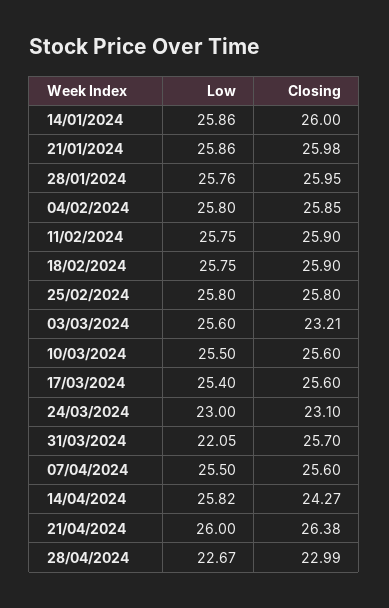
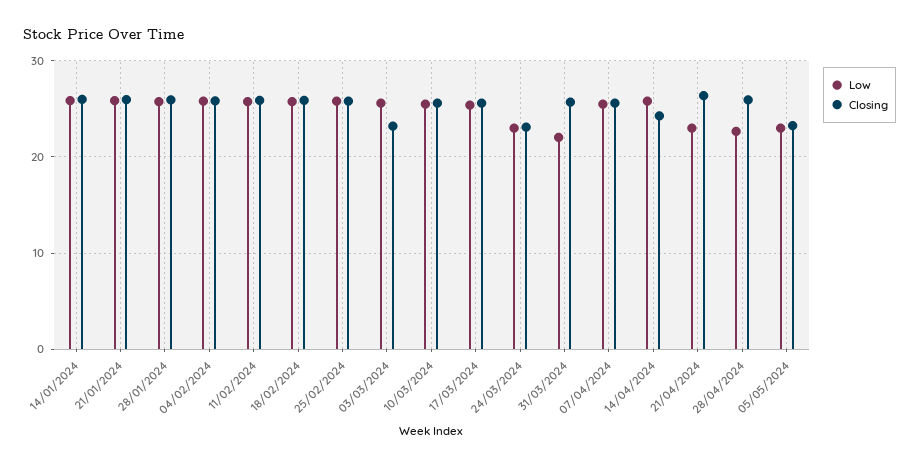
Low, 21/04/2024: 26 -> 23
Closing, 28/04/2024: 22.99 -> 26
Low, 05/05/2024: none -> 23
Closing, 05/05/2024: none -> 23

